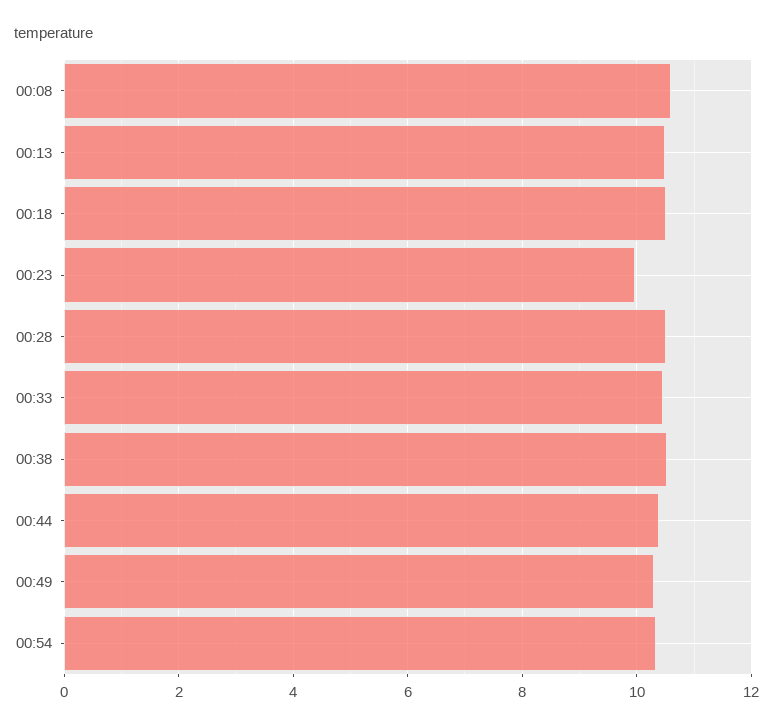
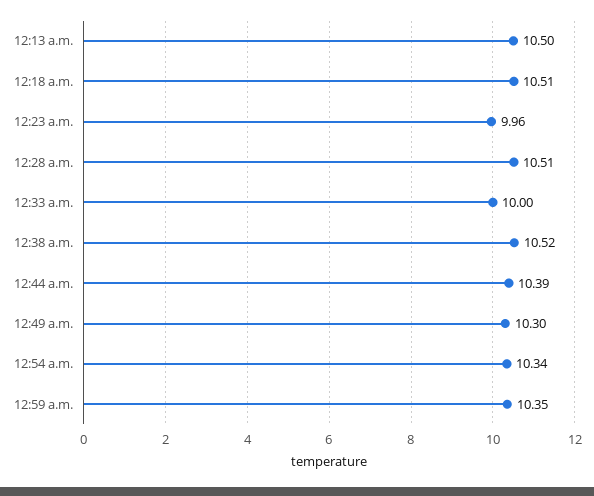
00:08: 10.6 -> none
00:33: 10.4 -> 10
12:59 a.m.: none -> 10.35

